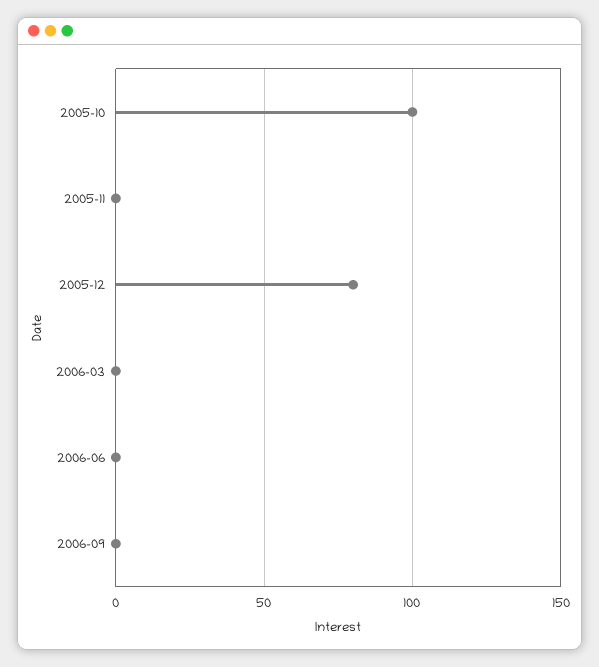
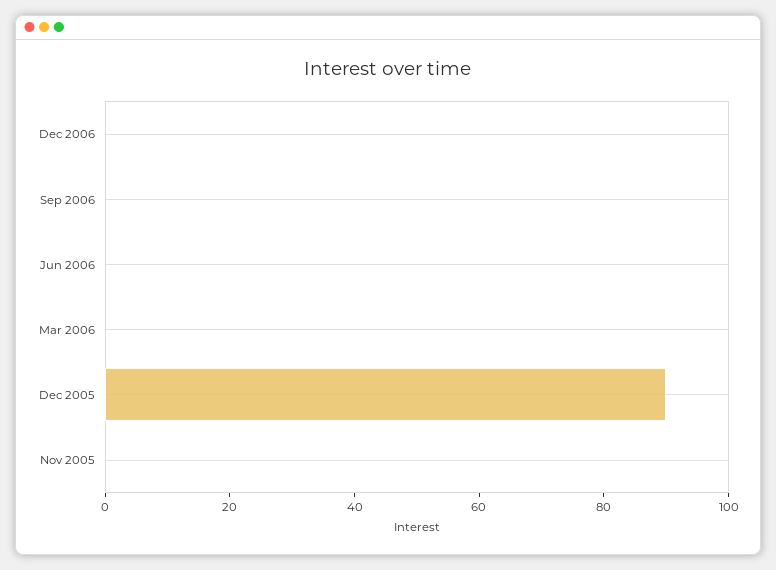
2005-10: 100 -> none
2005-12: 80 -> 90
Dec 2006: none -> 0

